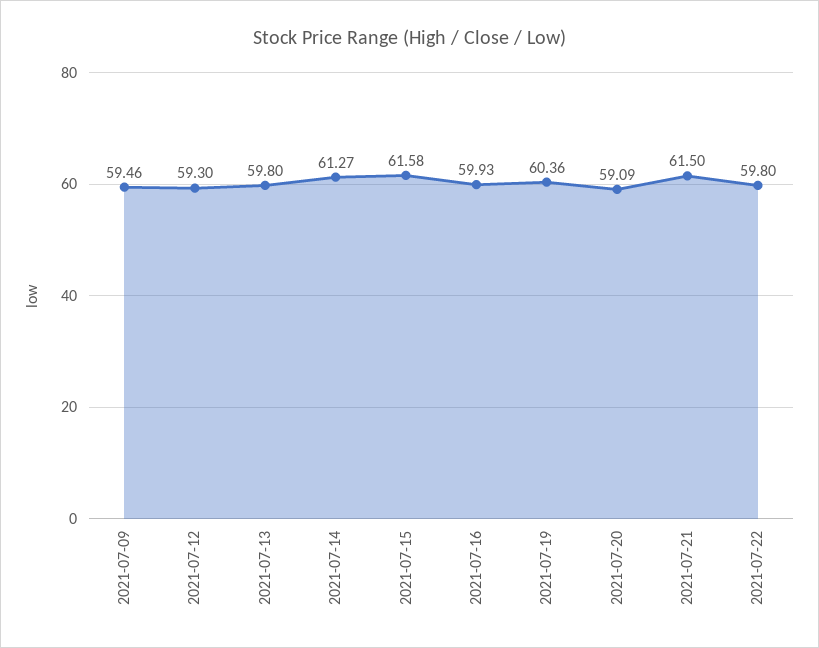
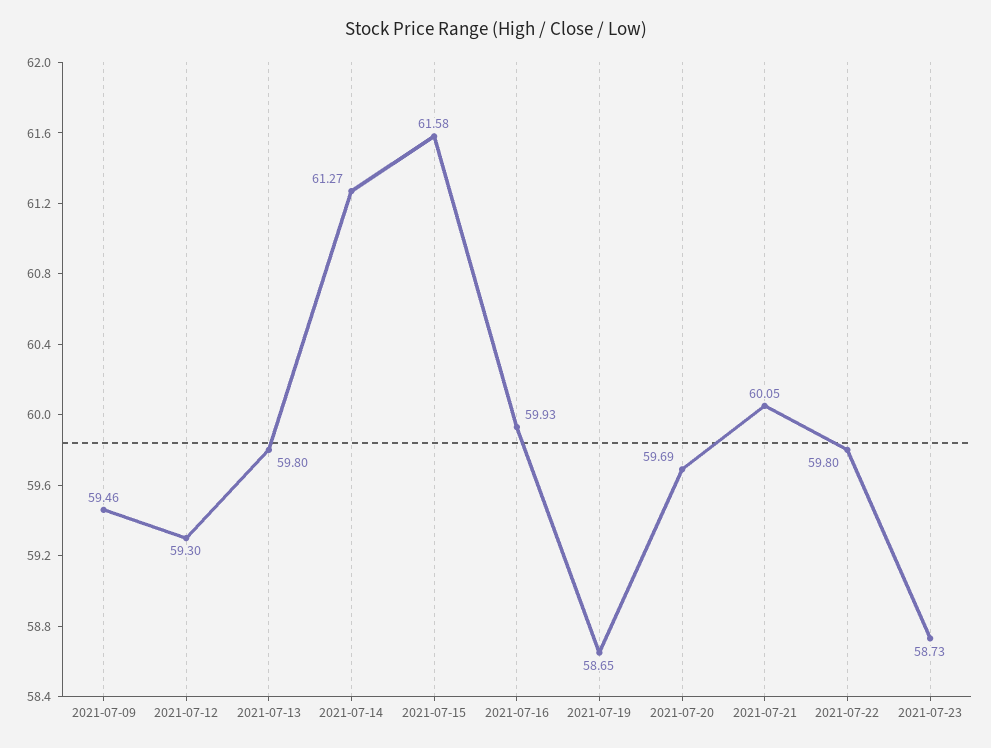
2021-07-19: 60.36 -> 58.65
2021-07-20: 59.09 -> 59.69
2021-07-21: 61.5 -> 60.05
2021-07-23: none -> 58.73

